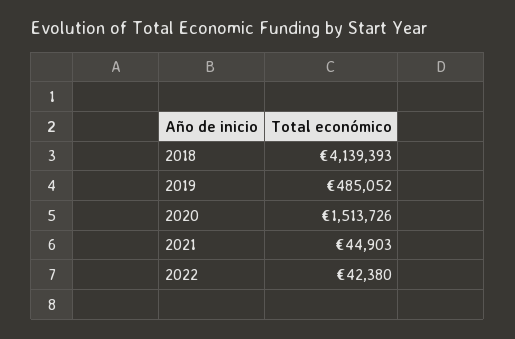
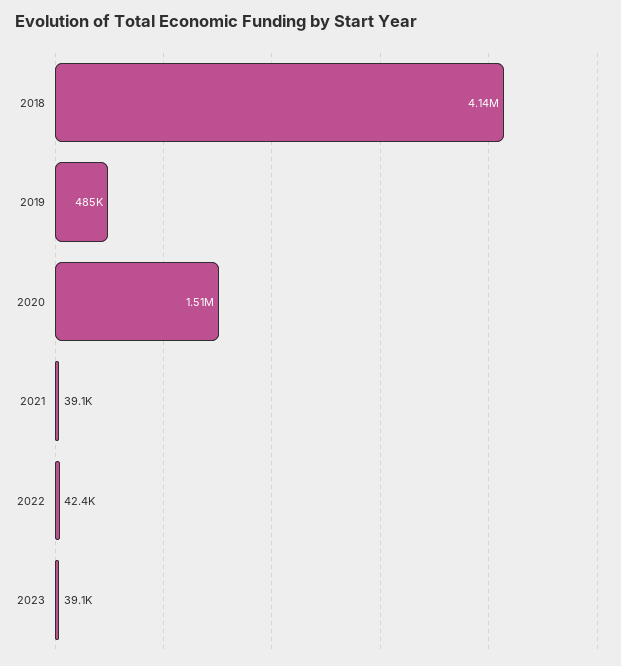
2021: 44903 -> 39100
2023: none -> 39100

